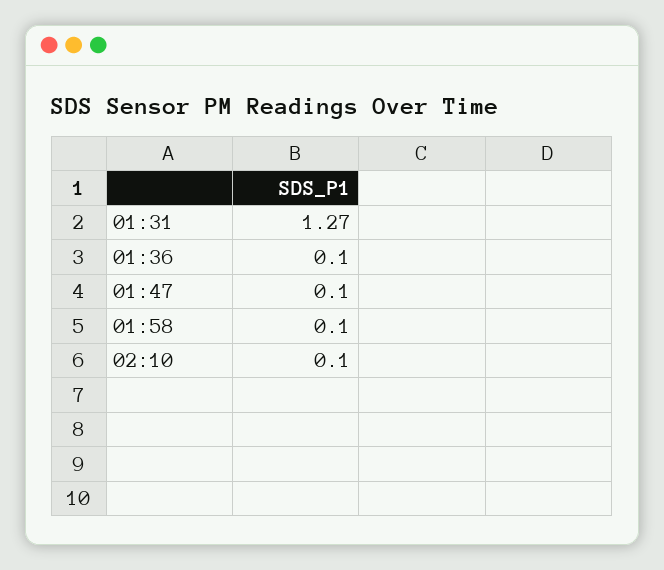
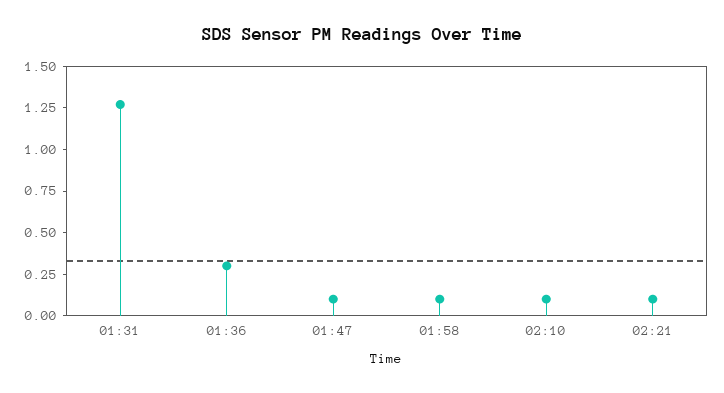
01:36: 0.1 -> 0.3
02:21: none -> 0.1

